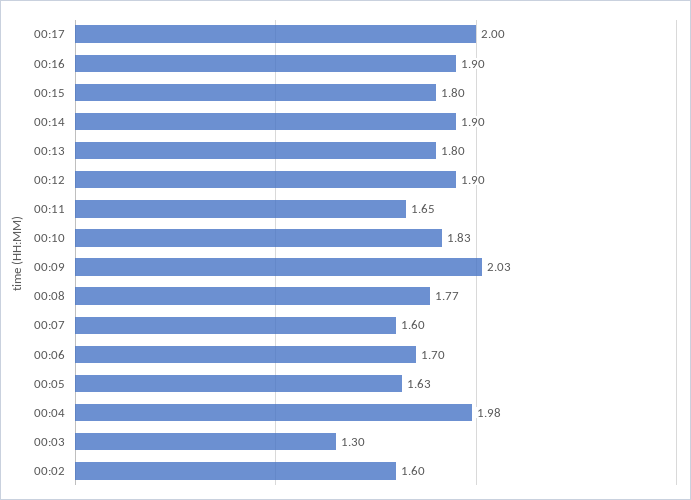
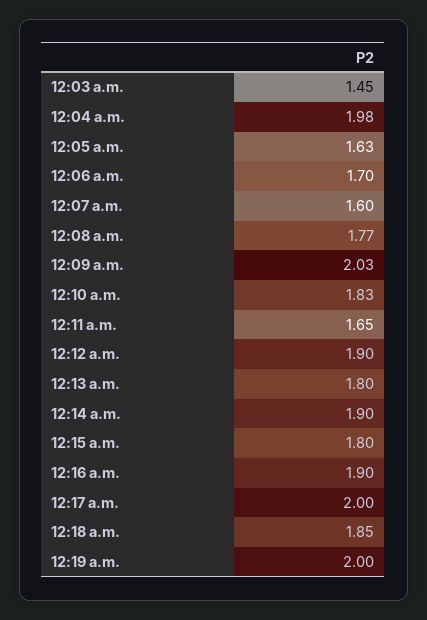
00:03: 1.3 -> 1.45
00:02: 1.6 -> none
12:18 a.m.: none -> 1.85
12:19 a.m.: none -> 2

